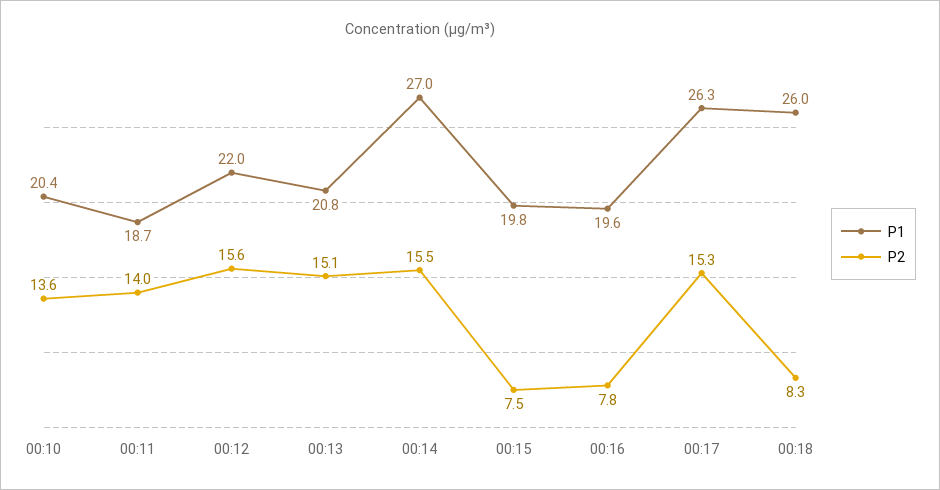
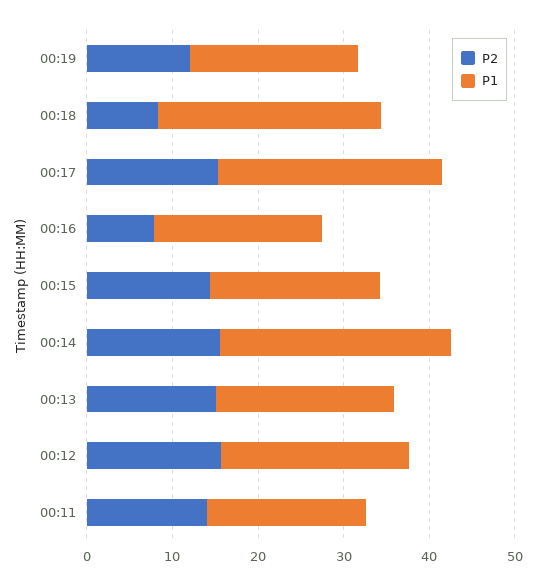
P1, 00:10: 20.4 -> none
P2, 00:10: 13.6 -> none
P2, 00:15: 7.5 -> 14
P2, 00:19: none -> 12
P1, 00:19: none -> 20

